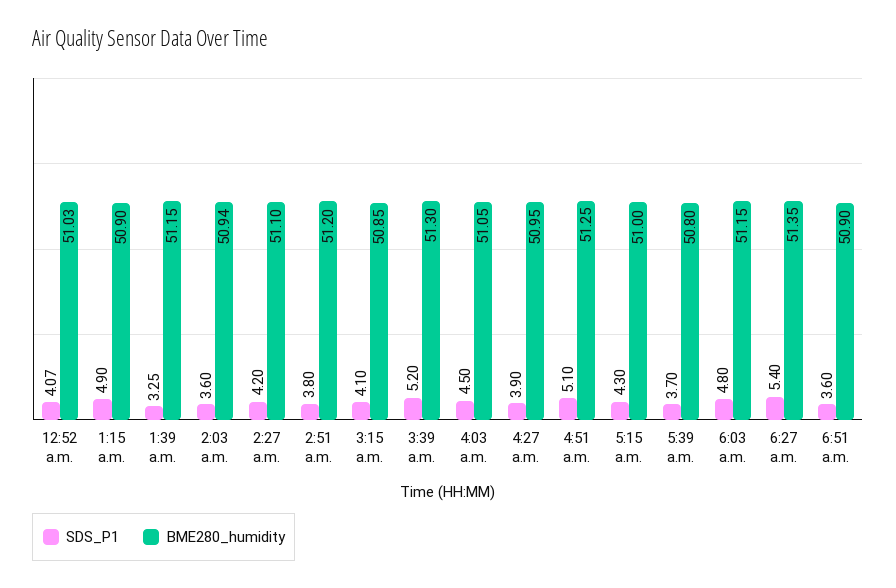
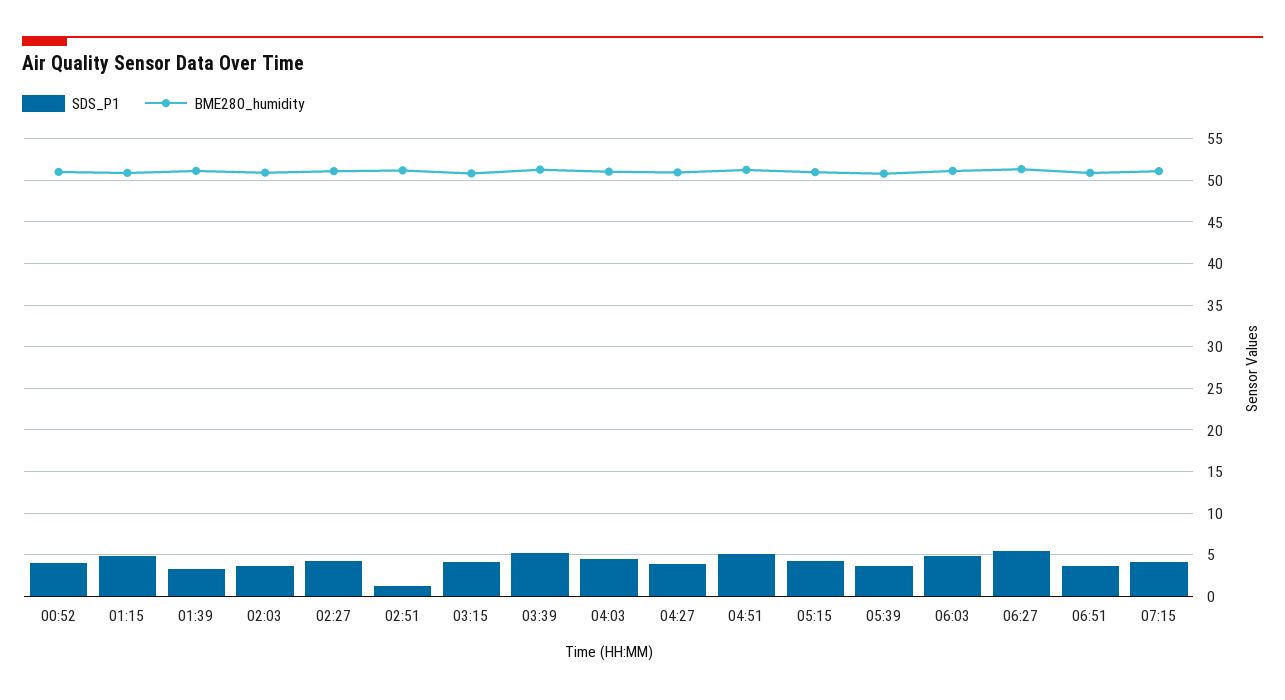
SDS_P1, 2:51 a.m.: 3.8 -> 1
SDS_P1, 07:15: none -> 4
BME280_humidity, 07:15: none -> 51

